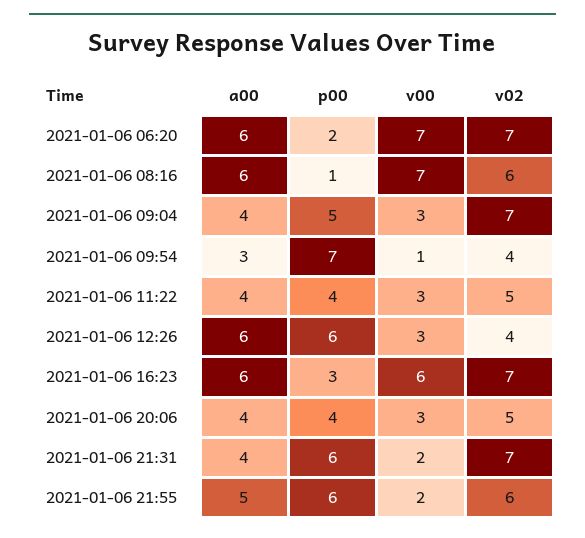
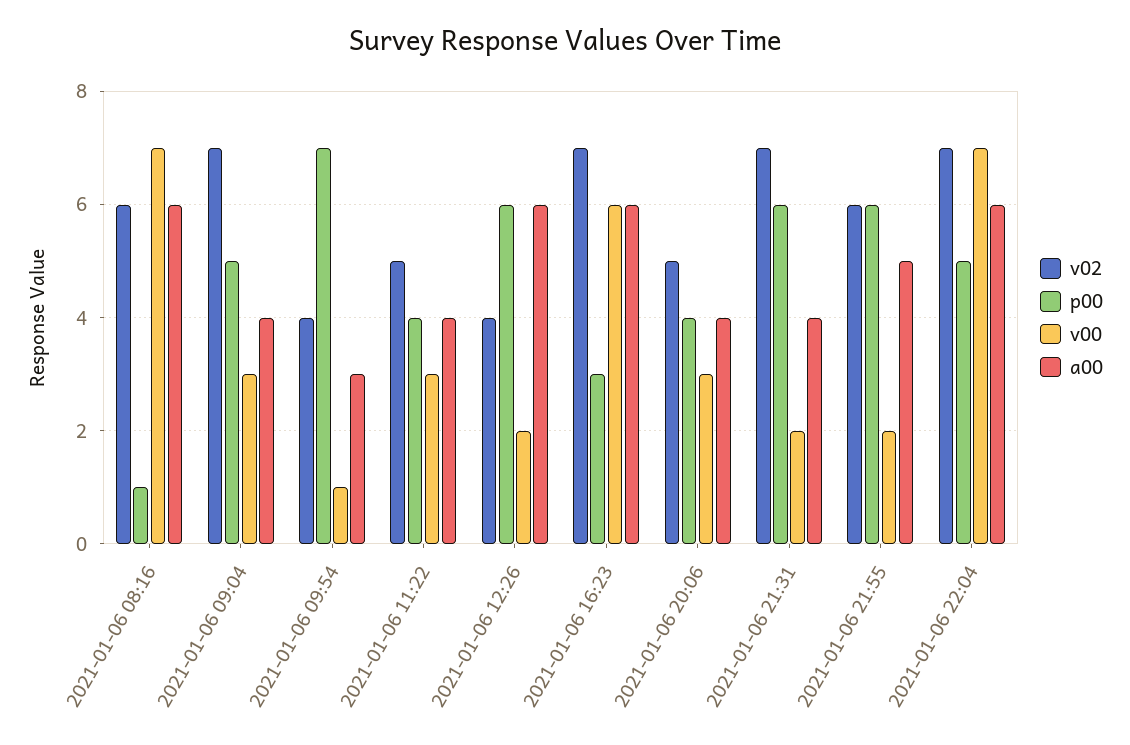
a00, 2021-01-06 06:20: 6 -> none
p00, 2021-01-06 06:20: 2 -> none
v00, 2021-01-06 06:20: 7 -> none
v02, 2021-01-06 06:20: 7 -> none
v00, 2021-01-06 12:26: 3 -> 2
v02, 2021-01-06 22:04: none -> 7
p00, 2021-01-06 22:04: none -> 5
v00, 2021-01-06 22:04: none -> 7
a00, 2021-01-06 22:04: none -> 6

